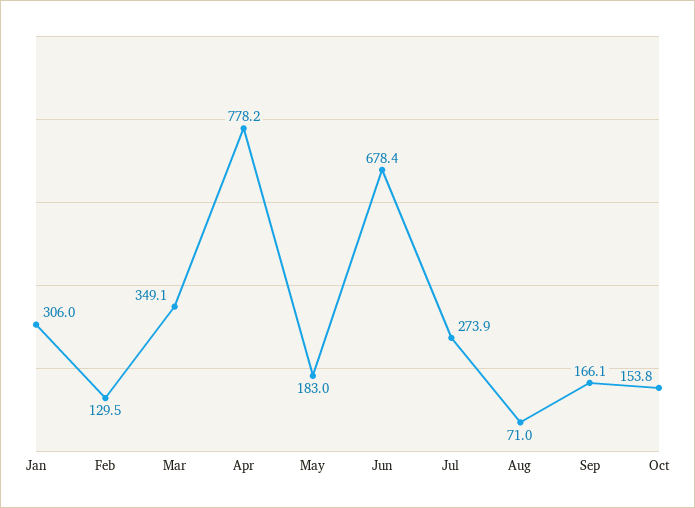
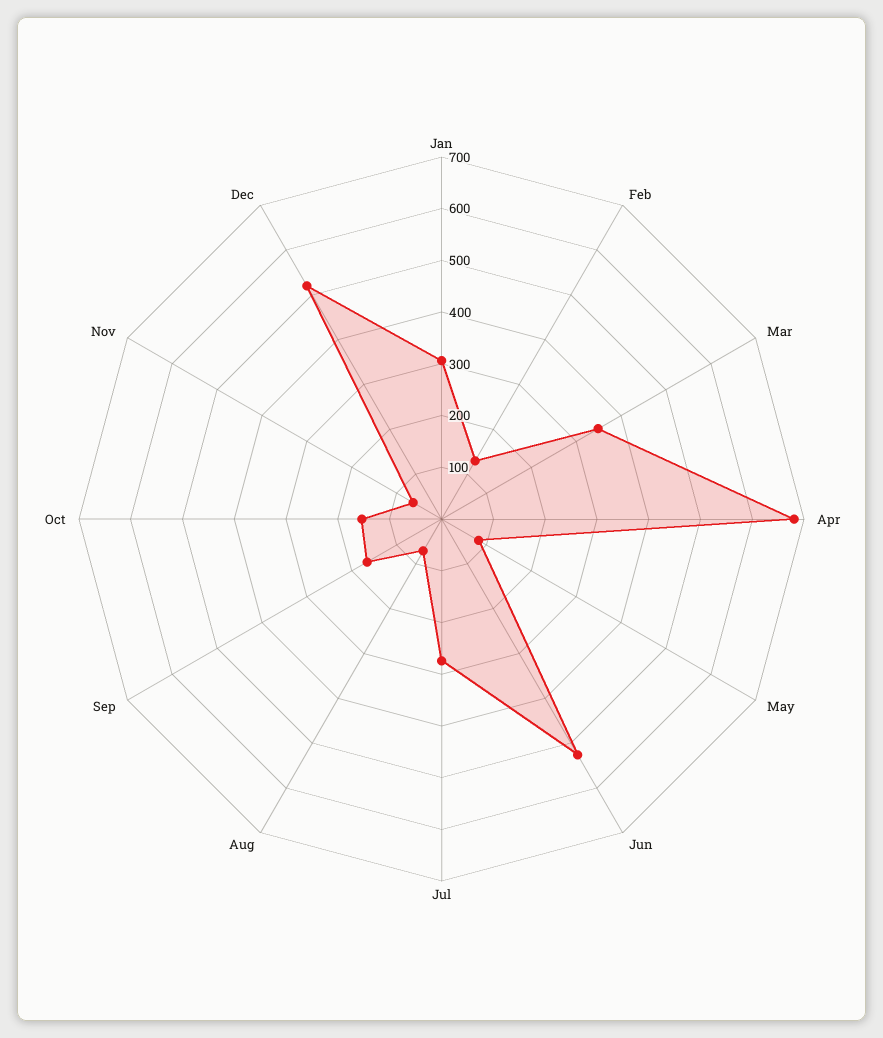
Apr: 778.2 -> 680
May: 183 -> 80
Jun: 678.4 -> 520
Nov: none -> 60
Dec: none -> 520

